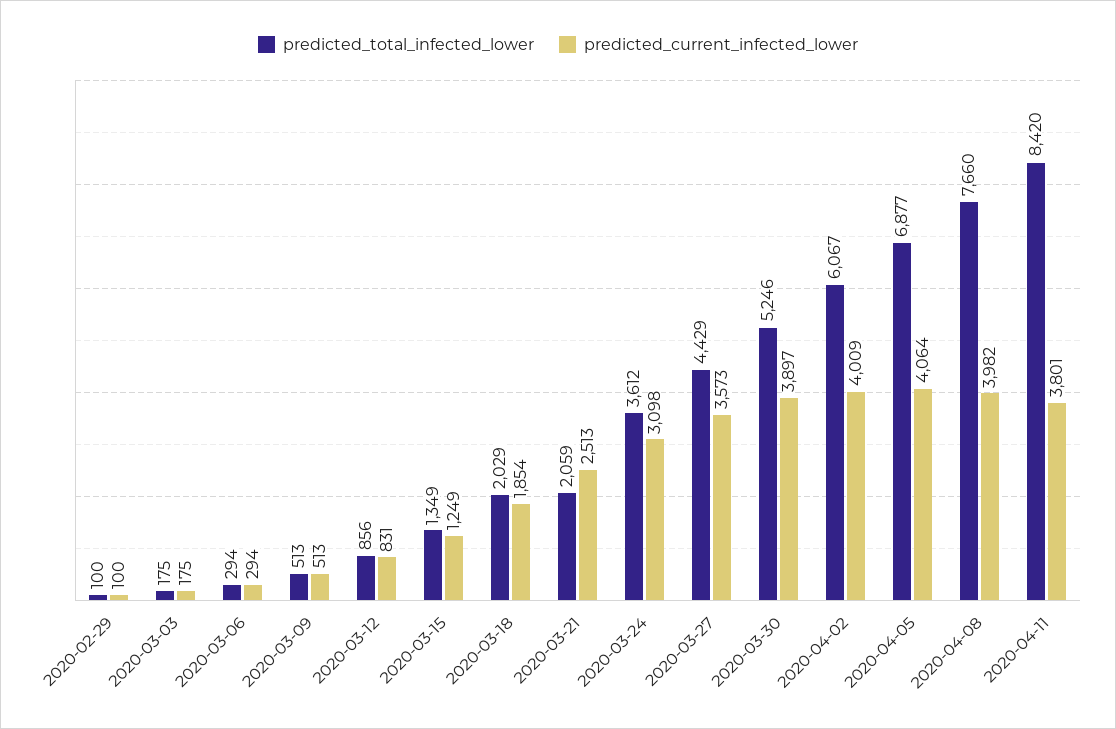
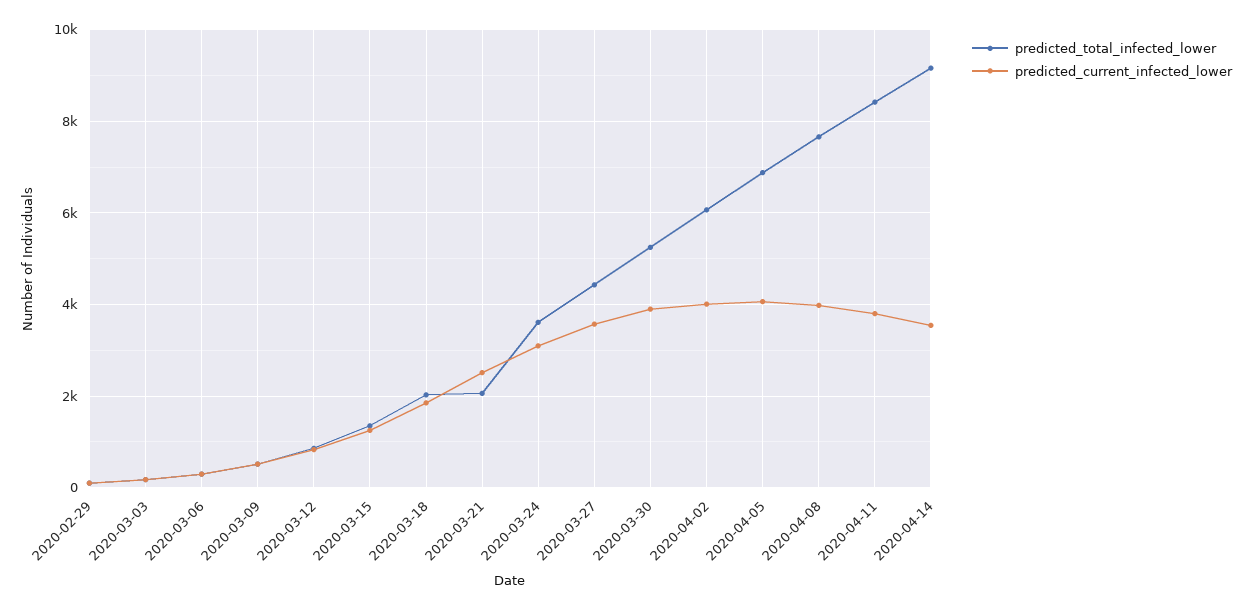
predicted_total_infected_lower, 2020-04-14: none -> 9200
predicted_current_infected_lower, 2020-04-14: none -> 3600

